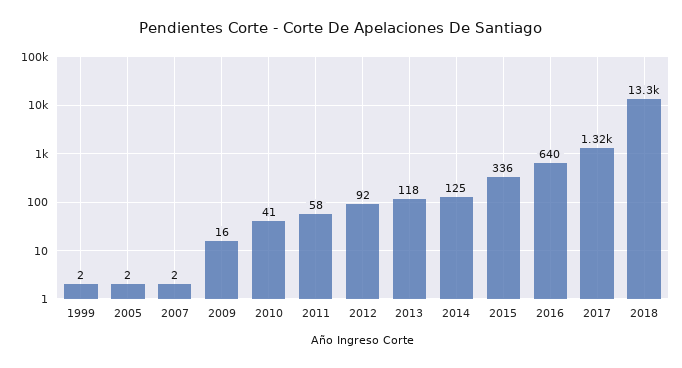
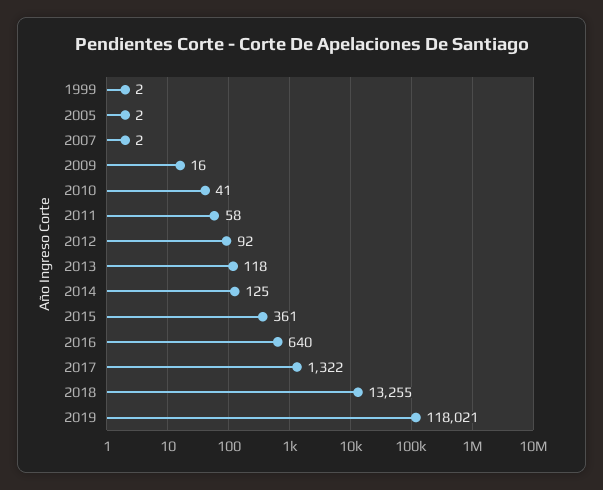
2015: 336 -> 361
2019: none -> 118021

